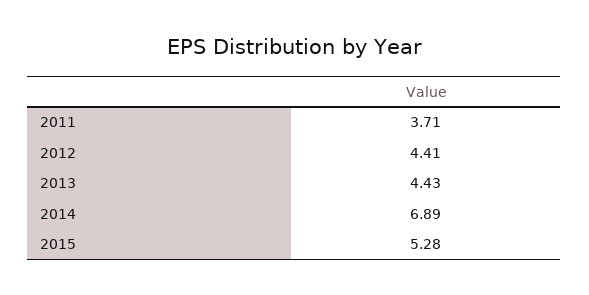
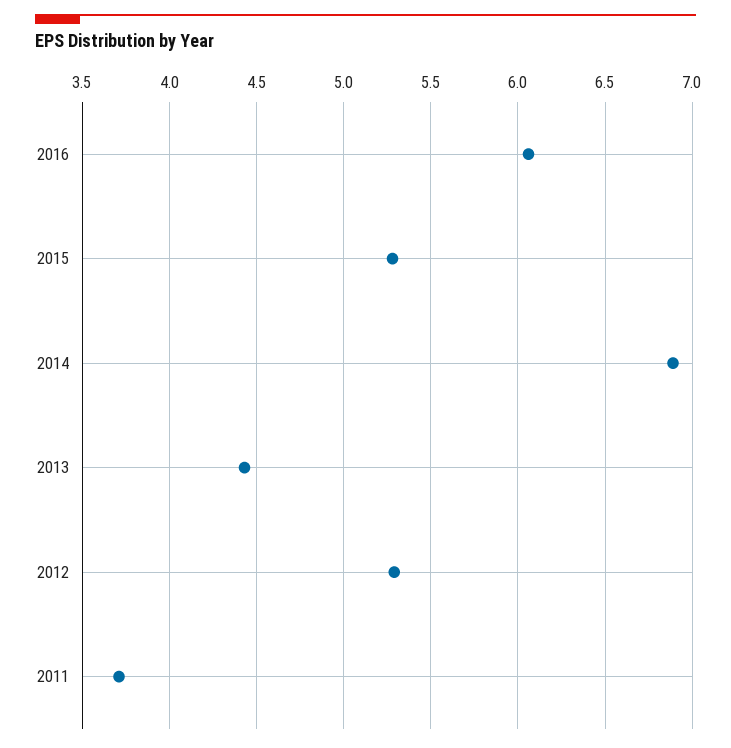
2012: 4.41 -> 5.3
2016: none -> 6.05

